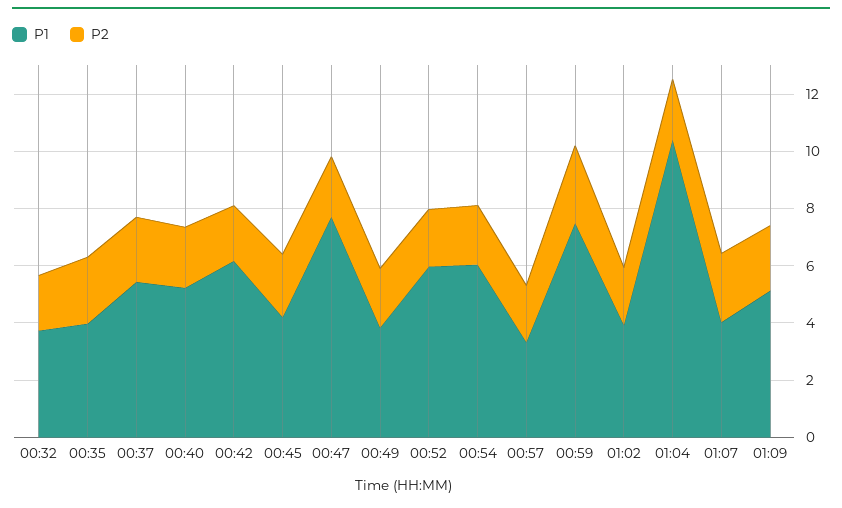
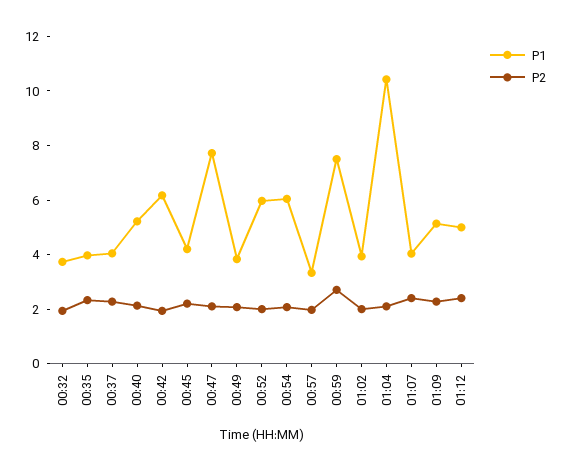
P1, 00:37: 5.5 -> 4
P1, 01:12: none -> 5
P2, 01:12: none -> 2.5

